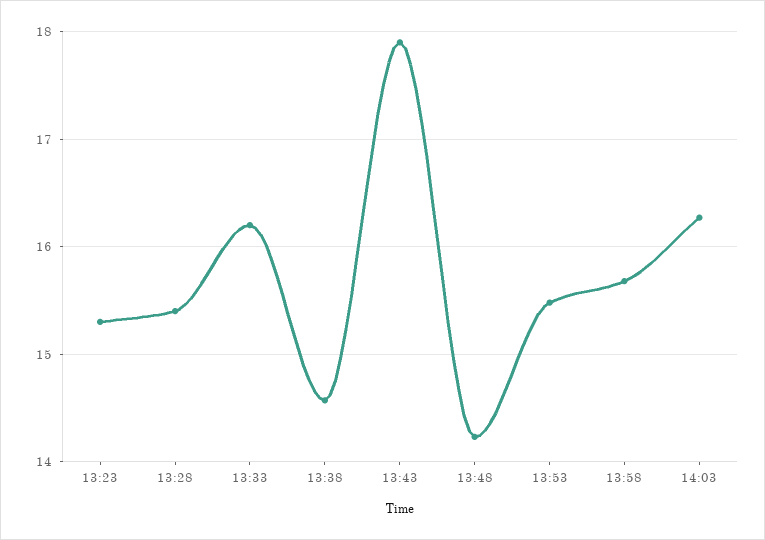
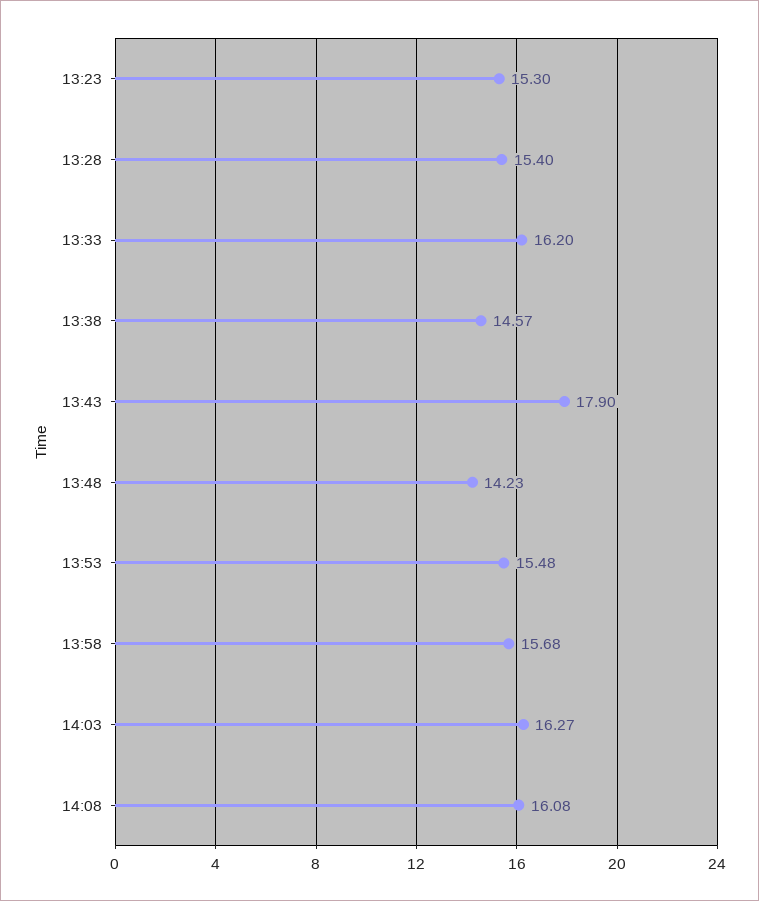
14:08: none -> 16.08

